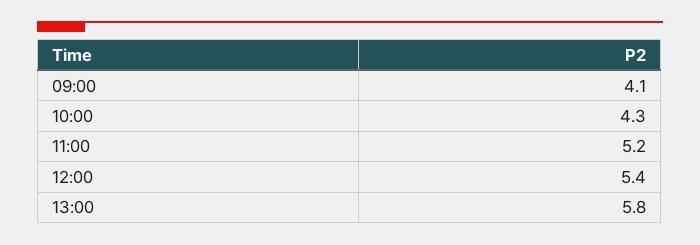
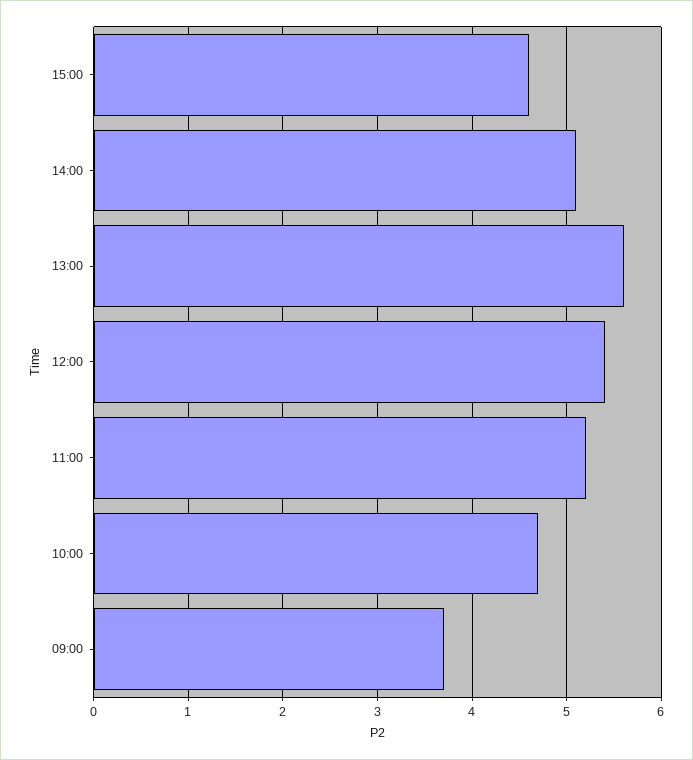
09:00: 4.1 -> 3.7
10:00: 4.3 -> 4.7
13:00: 5.8 -> 5.6
15:00: none -> 4.6
14:00: none -> 5.1

